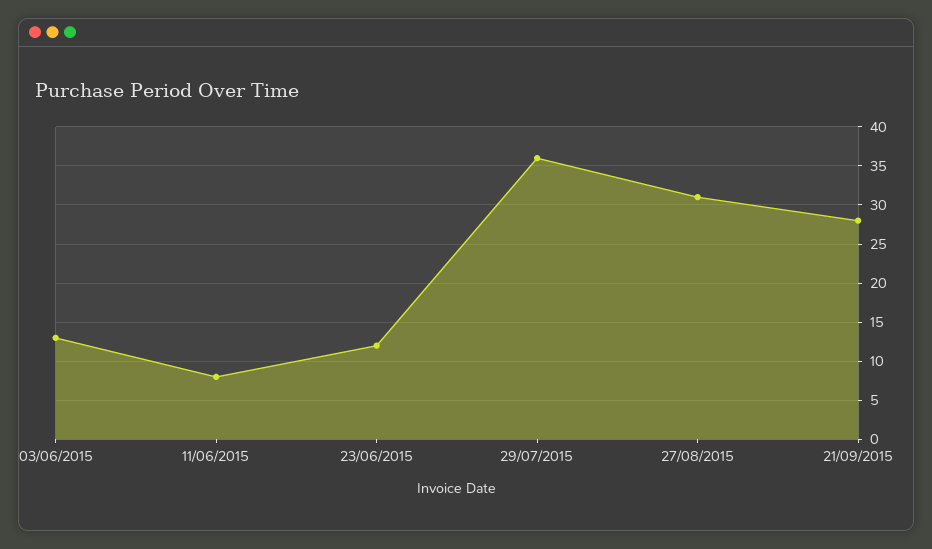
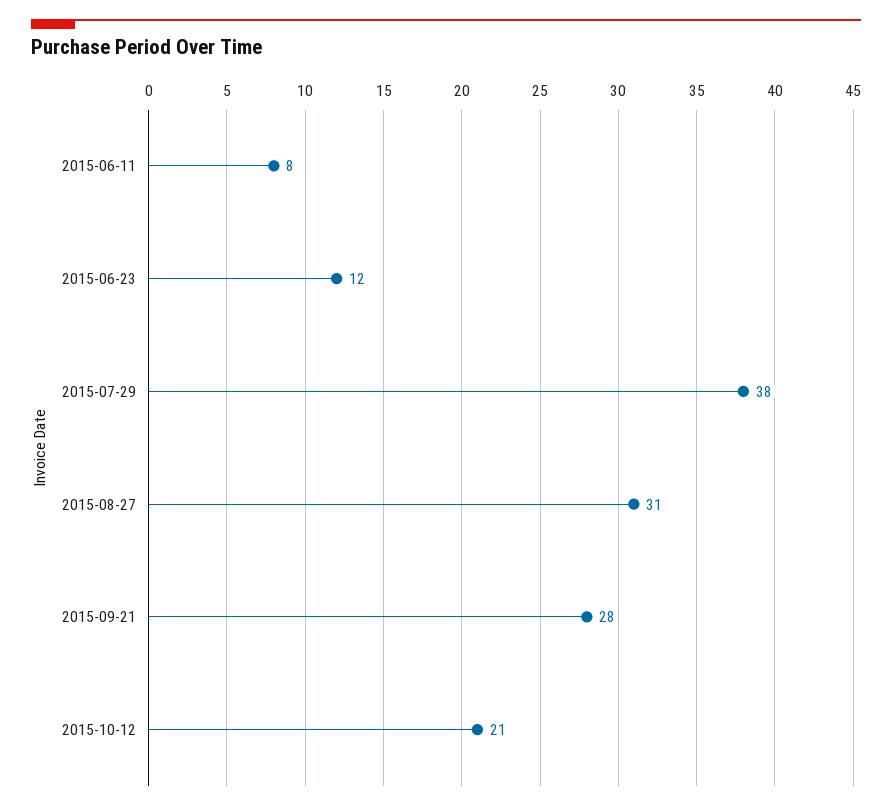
03/06/2015: 13 -> none
29/07/2015: 36 -> 38
2015-10-12: none -> 21

